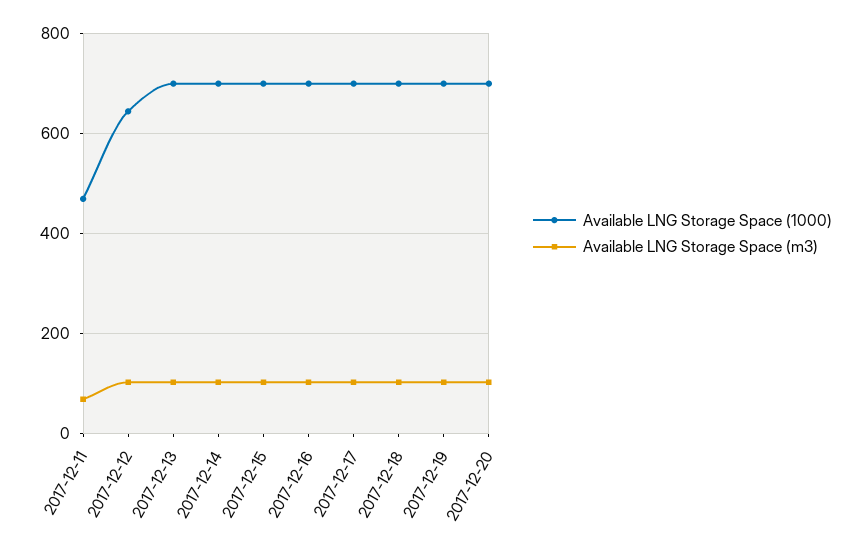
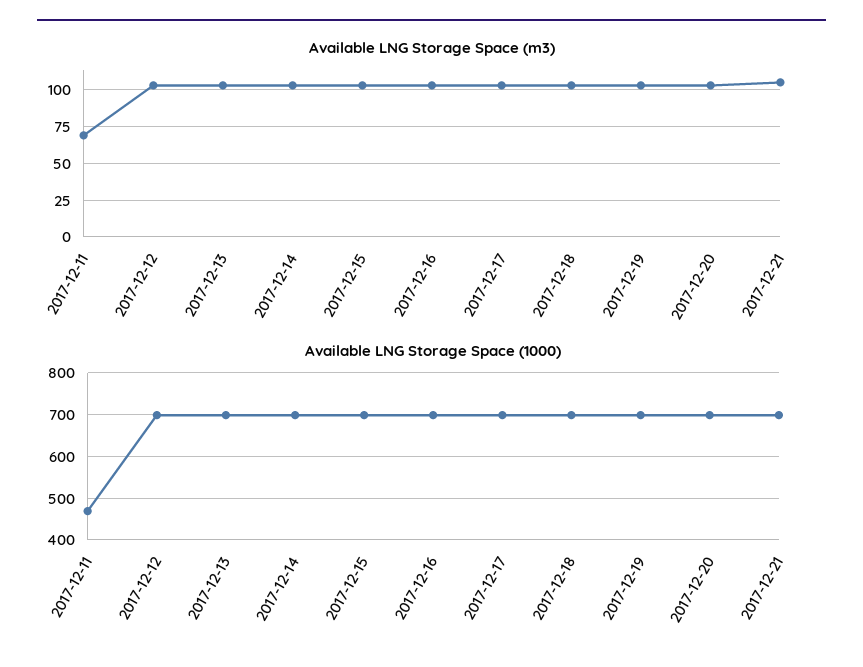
Available LNG Storage Space (1000), 2017-12-12: 640 -> 700
Available LNG Storage Space (m3), 2017-12-21: none -> 105
Available LNG Storage Space (1000), 2017-12-21: none -> 700

